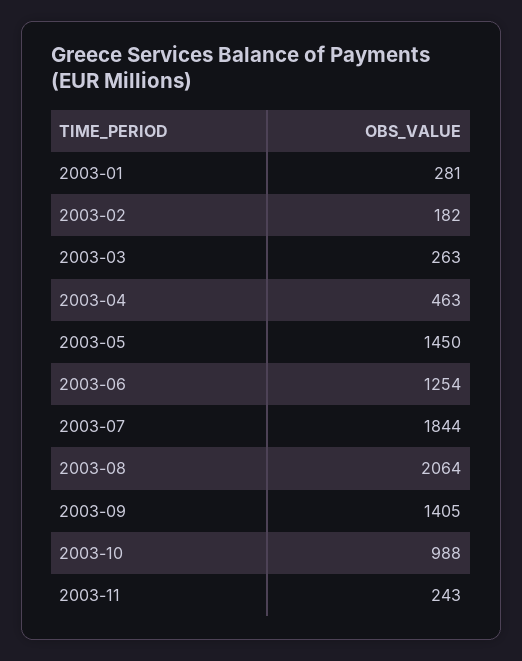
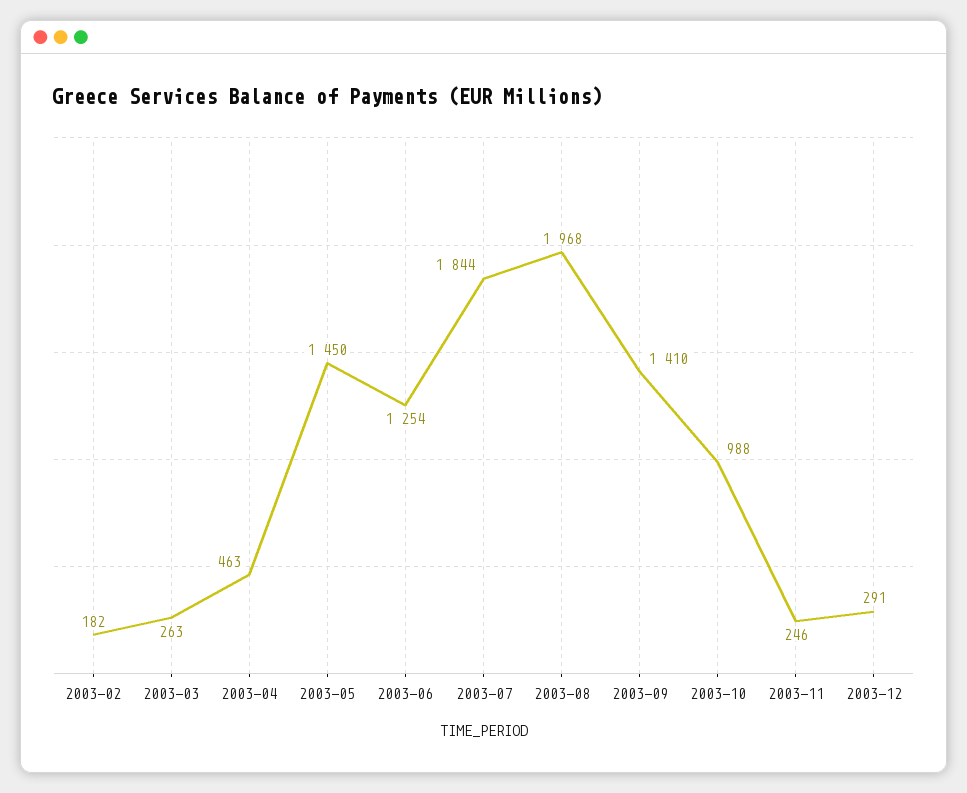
2003-01: 281 -> none
2003-08: 2064 -> 1968
2003-09: 1405 -> 1410
2003-11: 243 -> 246
2003-12: none -> 291

